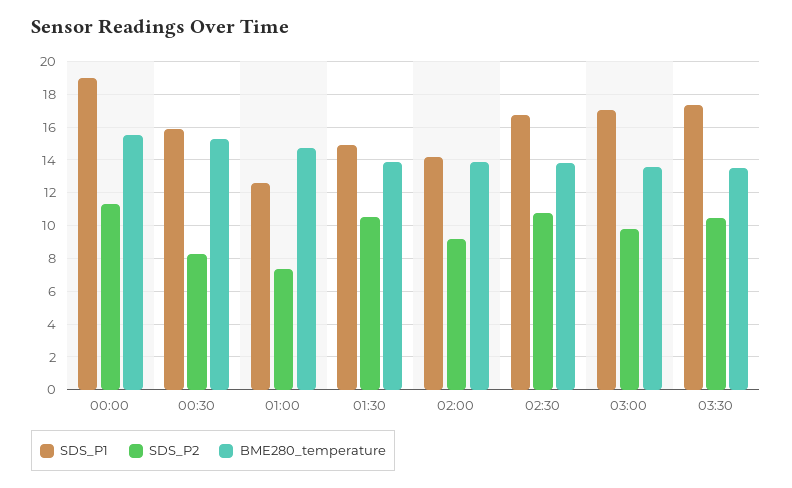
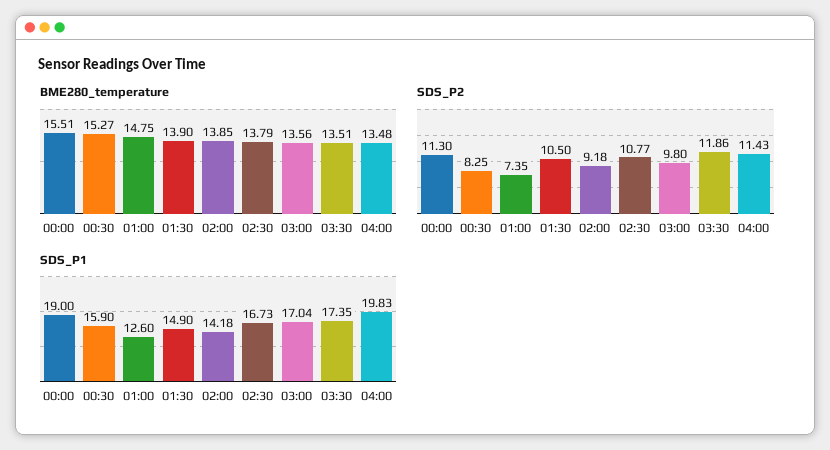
SDS_P2, 03:30: 10.5 -> 11.86
BME280_temperature, 04:00: none -> 13.48
SDS_P2, 04:00: none -> 11.43
SDS_P1, 04:00: none -> 19.83

